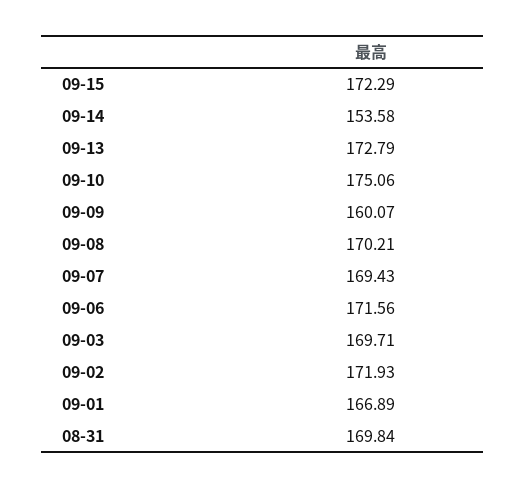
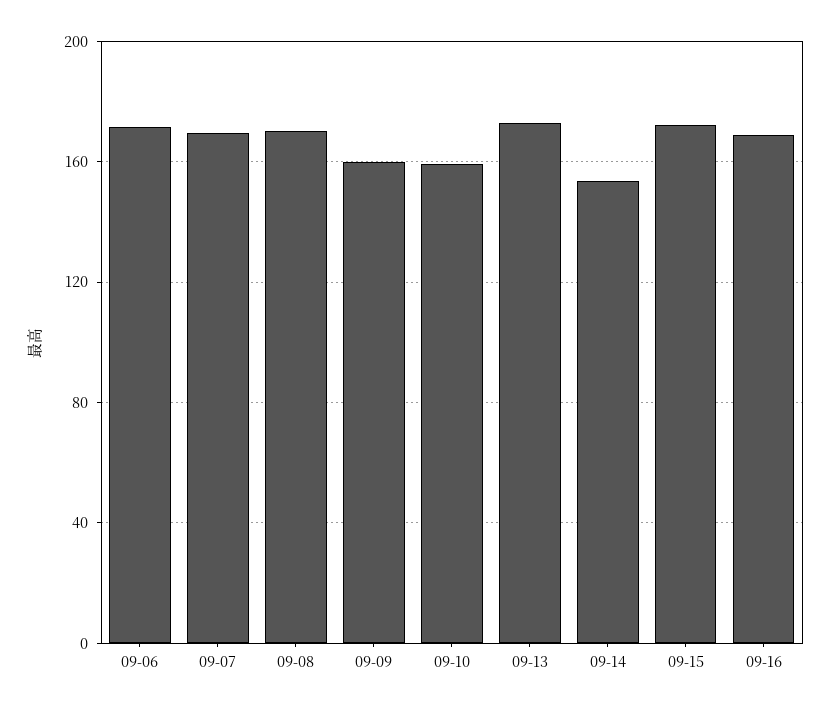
09-10: 175.06 -> 160
09-03: 169.71 -> none
09-02: 171.93 -> none
09-01: 166.89 -> none
08-31: 169.84 -> none
09-16: none -> 170

